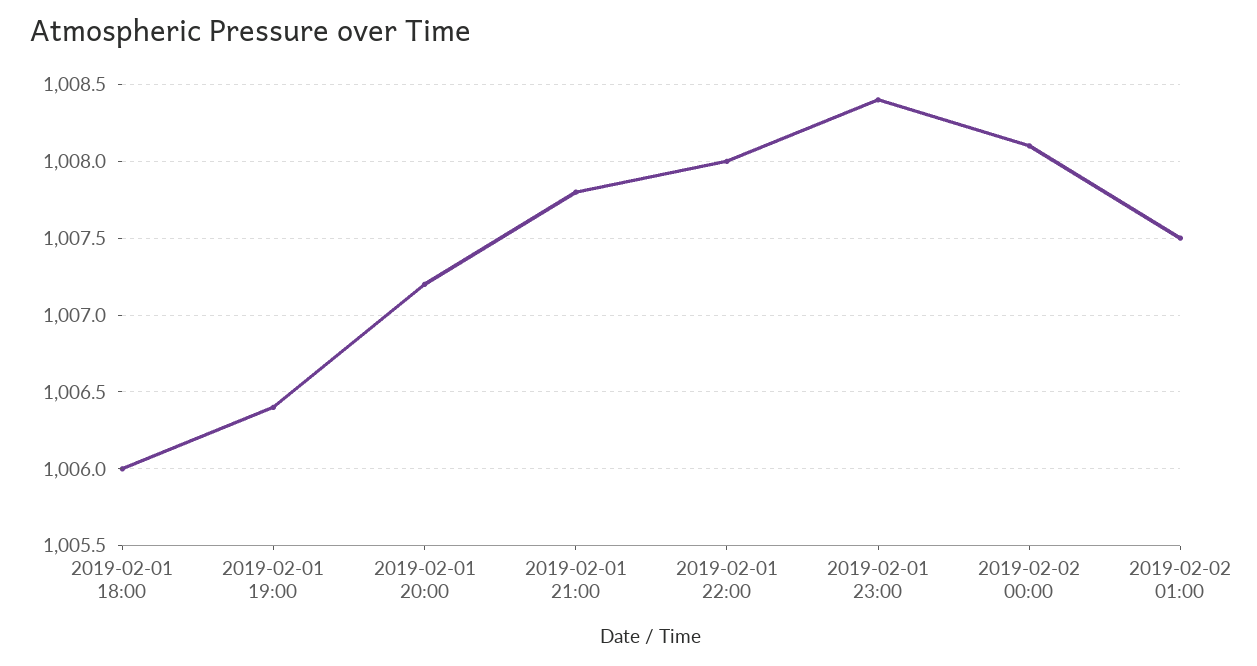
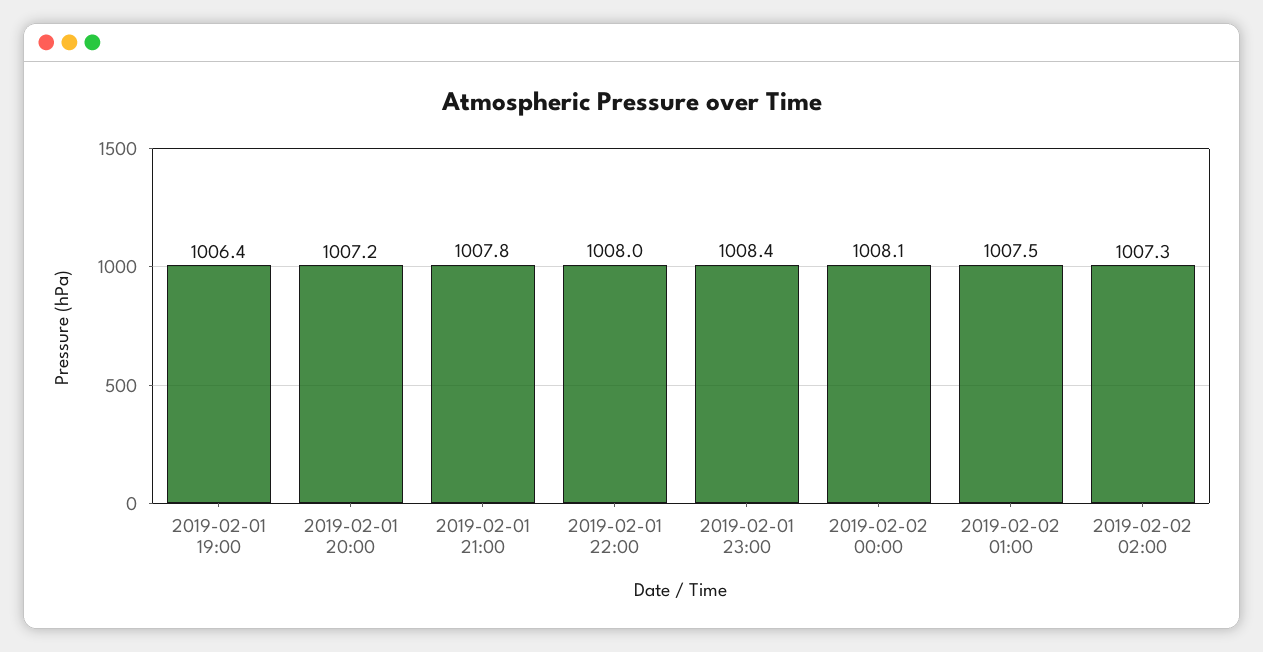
2019-02-01 18:00: 1006 -> none
2019-02-02 02:00: none -> 1007.3

